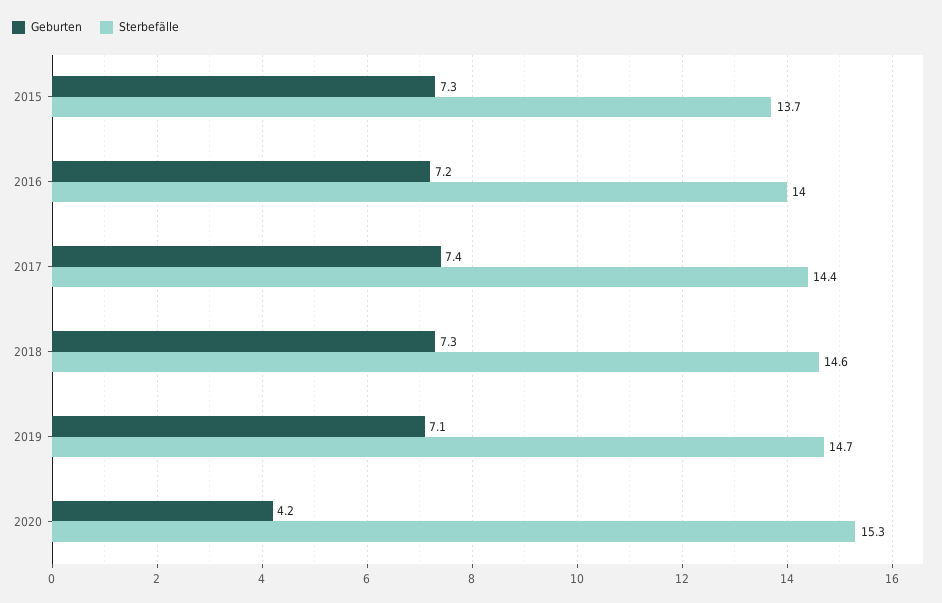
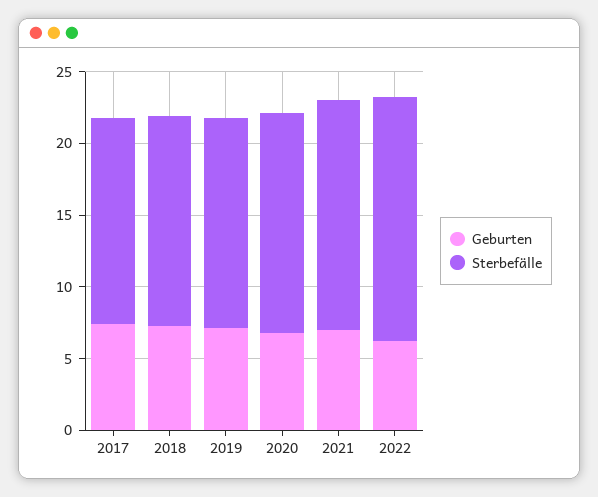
Geburten, 2015: 7.3 -> none
Sterbefälle, 2015: 13.7 -> none
Geburten, 2016: 7.2 -> none
Sterbefälle, 2016: 14 -> none
Geburten, 2020: 4.2 -> 7
Geburten, 2021: none -> 7
Sterbefälle, 2021: none -> 16
Geburten, 2022: none -> 6
Sterbefälle, 2022: none -> 17

